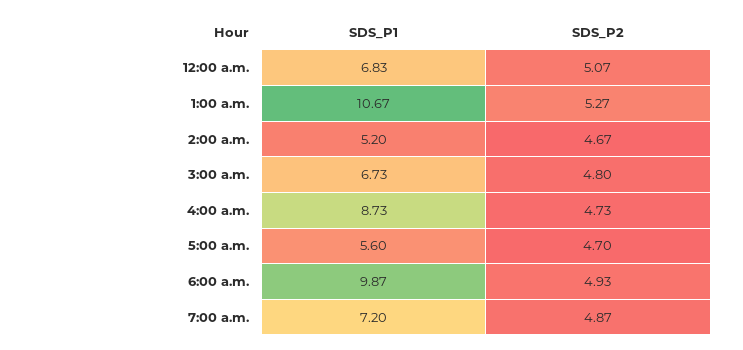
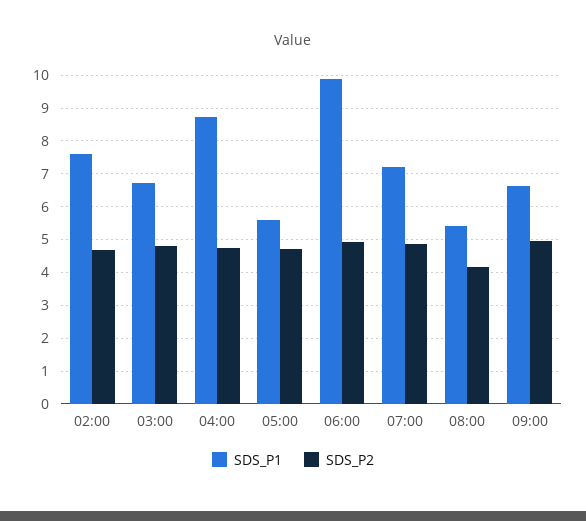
SDS_P1, 12:00 a.m.: 6.83 -> none
SDS_P2, 12:00 a.m.: 5.07 -> none
SDS_P1, 1:00 a.m.: 10.67 -> none
SDS_P2, 1:00 a.m.: 5.27 -> none
SDS_P1, 2:00 a.m.: 5.2 -> 7.6
SDS_P1, 08:00: none -> 5.4
SDS_P2, 08:00: none -> 4.2
SDS_P1, 09:00: none -> 6.6
SDS_P2, 09:00: none -> 5

